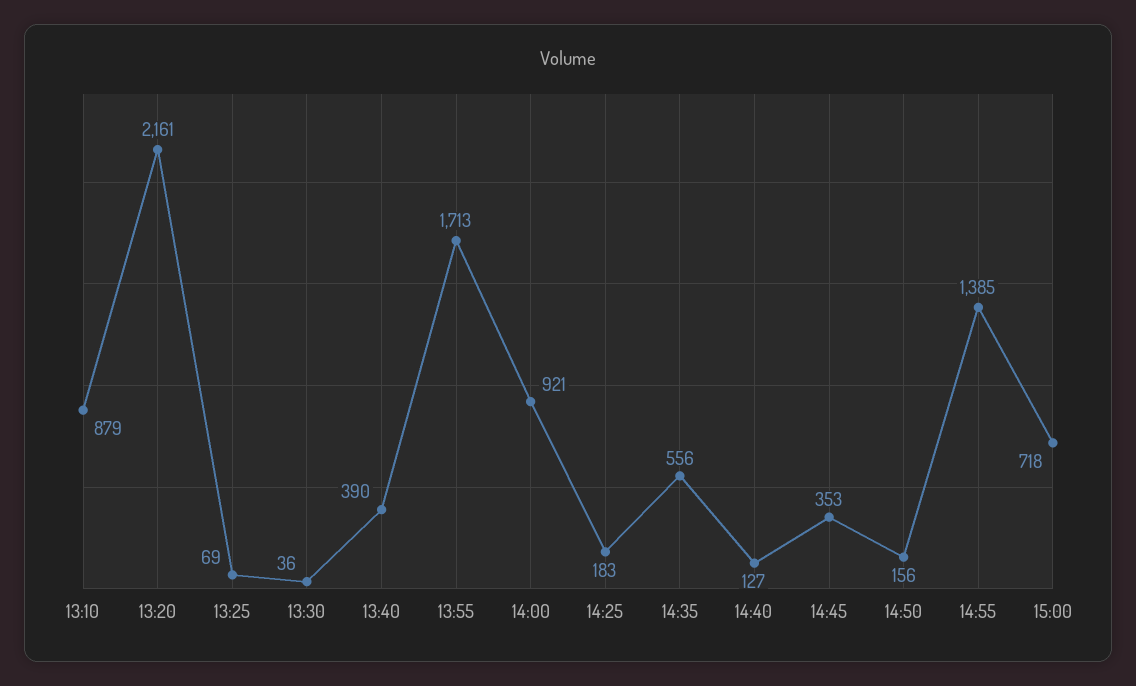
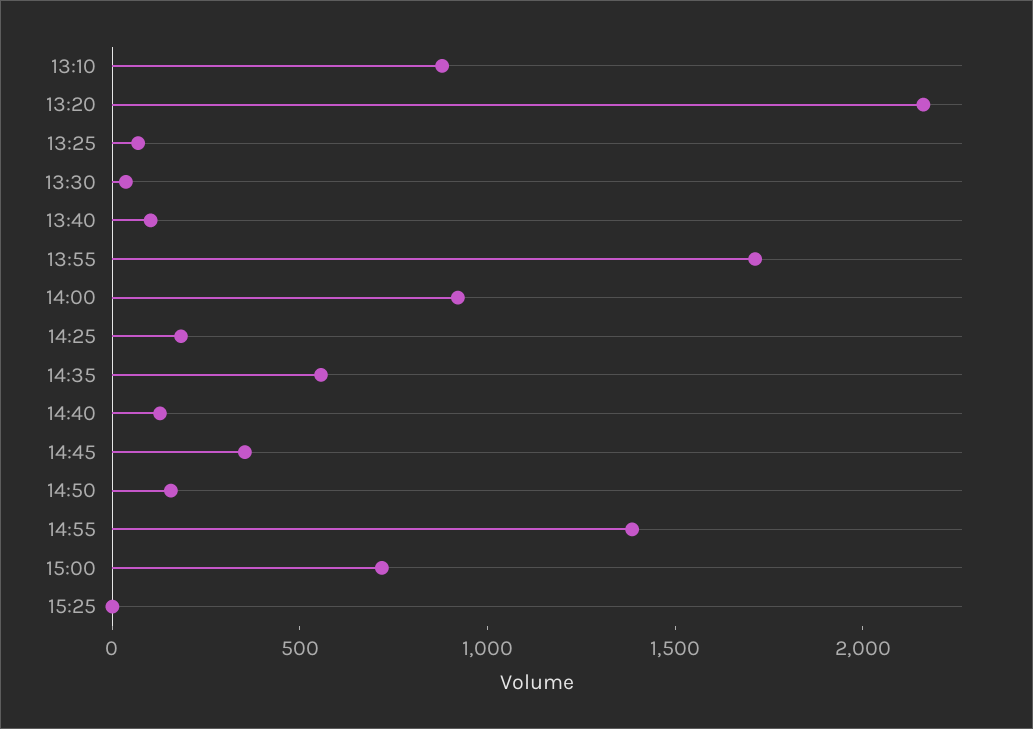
13:40: 390 -> 100
15:25: none -> 0

